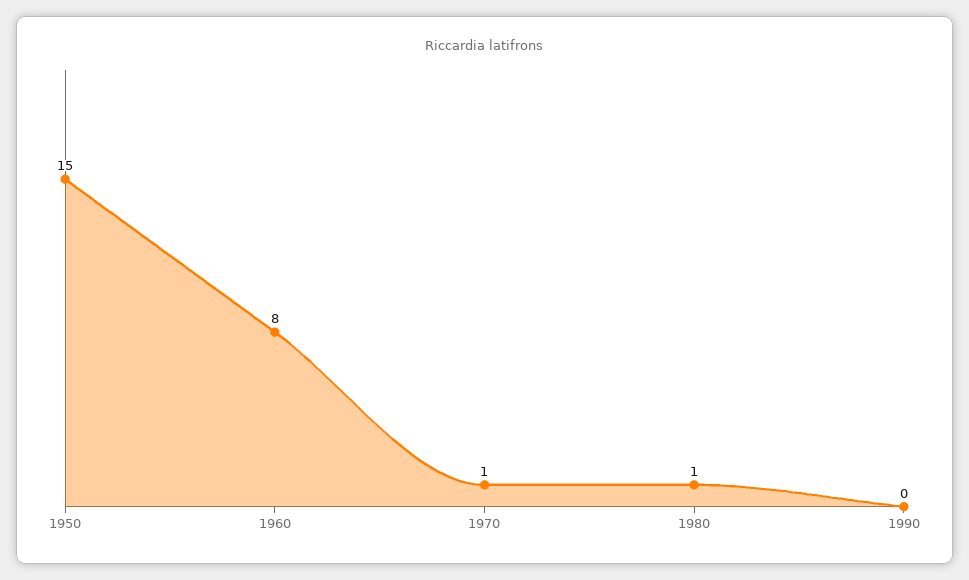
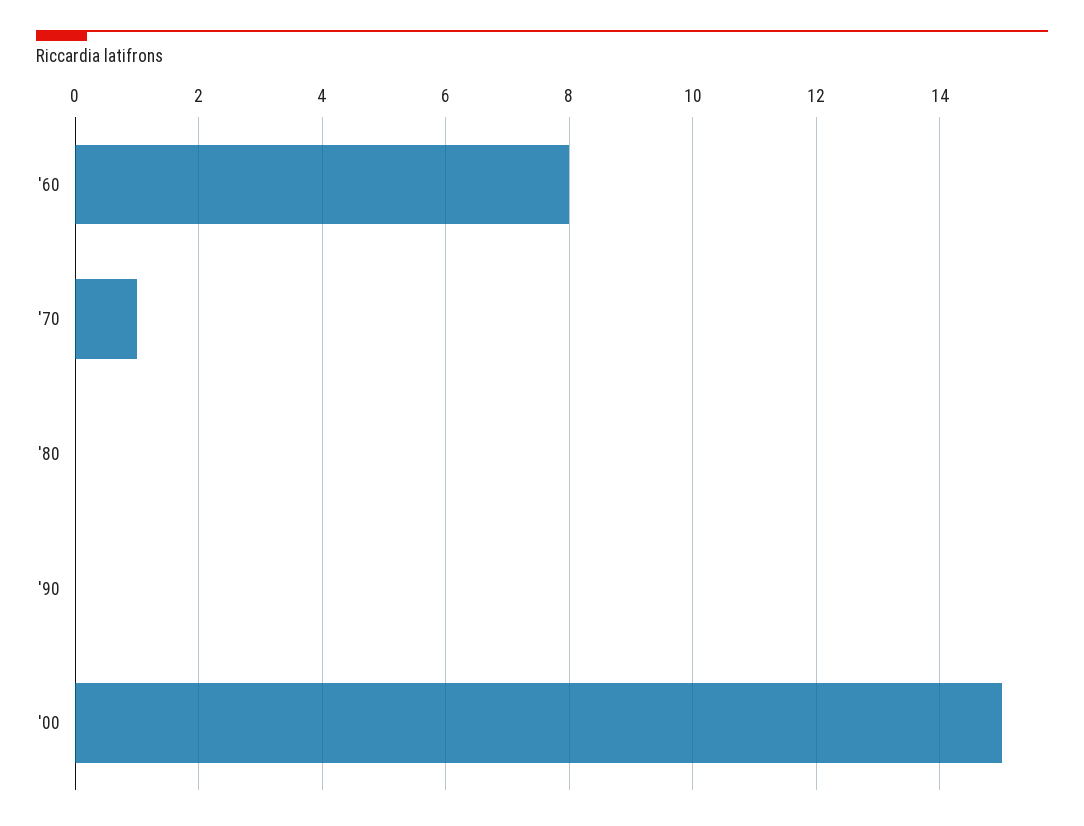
1950: 15 -> none
1980: 1 -> 0
'00: none -> 15

